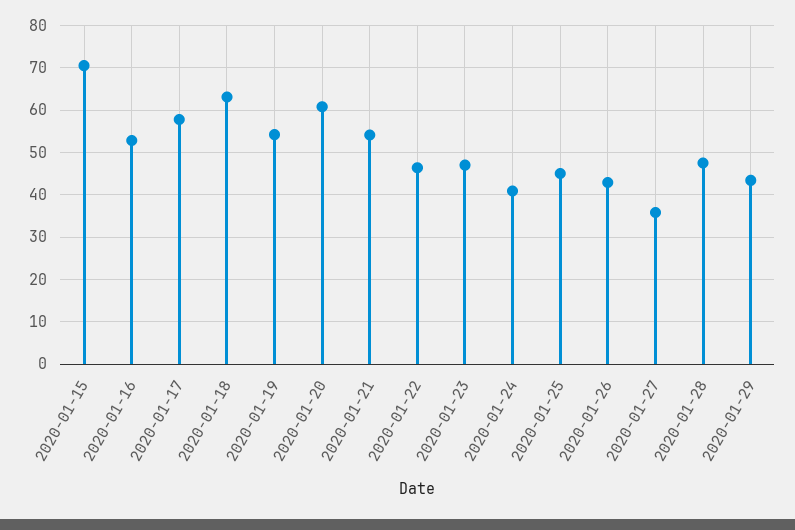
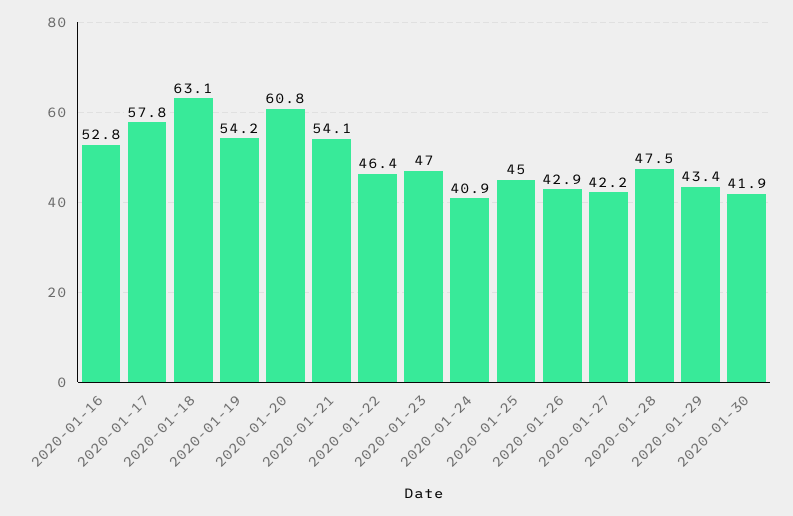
2020-01-15: 70 -> none
2020-01-27: 36 -> 42.2
2020-01-30: none -> 41.9

